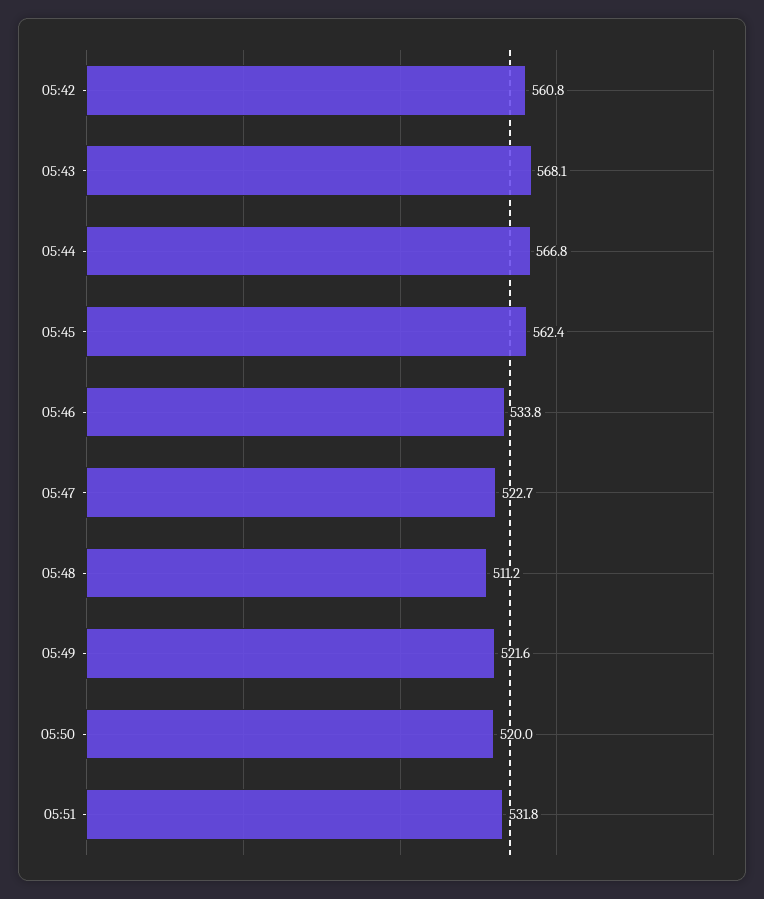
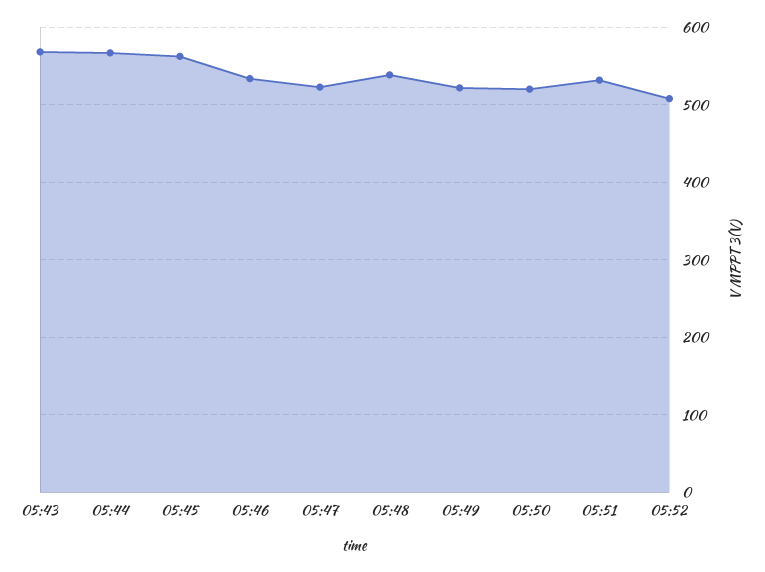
05:42: 560.8 -> none
05:48: 511.2 -> 540
05:52: none -> 510

